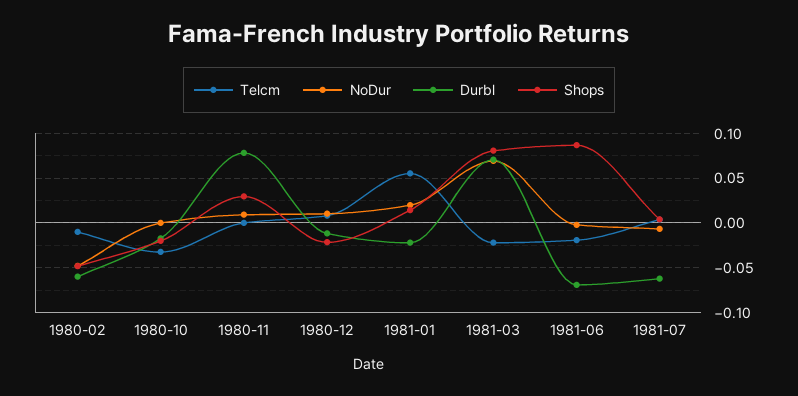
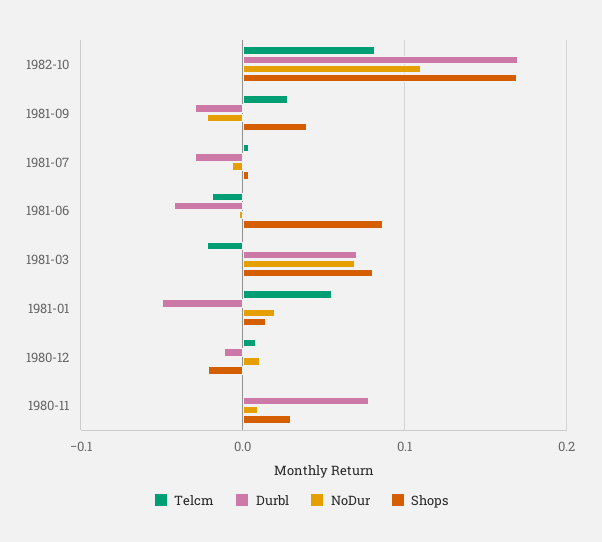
Telcm, 1980-02: -0.01 -> none
NoDur, 1980-02: -0.05 -> none
Durbl, 1980-02: -0.06 -> none
Shops, 1980-02: -0.05 -> none
Telcm, 1980-10: -0.03 -> none
NoDur, 1980-10: 0 -> none
Durbl, 1980-10: -0.02 -> none
Shops, 1980-10: -0.02 -> none
Durbl, 1981-01: -0.02 -> -0.05
Durbl, 1981-06: -0.07 -> -0.04
Durbl, 1981-07: -0.06 -> -0.03
Telcm, 1982-10: none -> 0.08
Durbl, 1982-10: none -> 0.17
NoDur, 1982-10: none -> 0.11
Shops, 1982-10: none -> 0.17
Telcm, 1981-09: none -> 0.03
Durbl, 1981-09: none -> -0.03
NoDur, 1981-09: none -> -0.02
Shops, 1981-09: none -> 0.04

